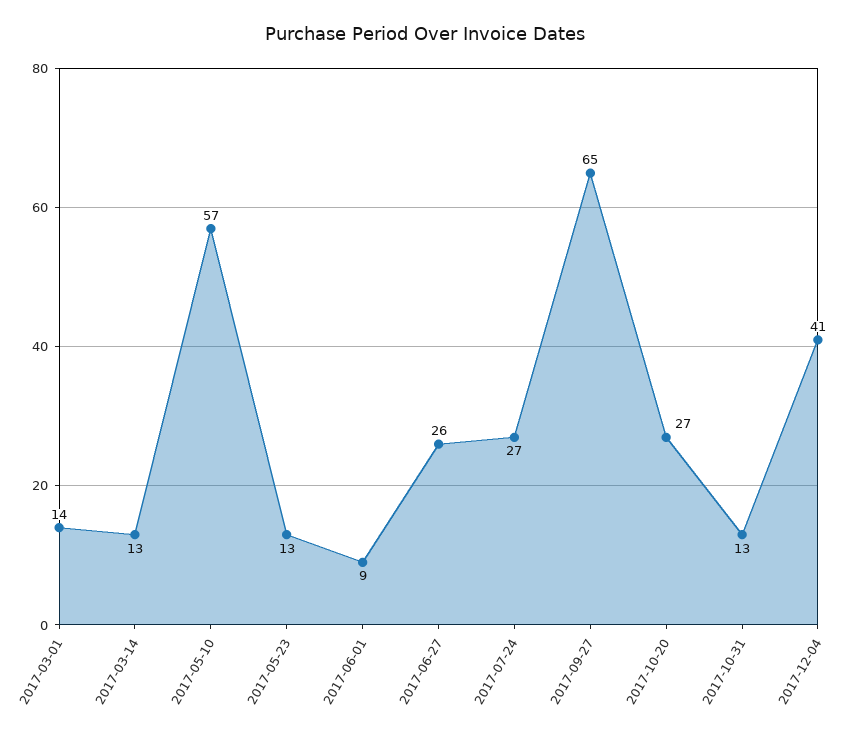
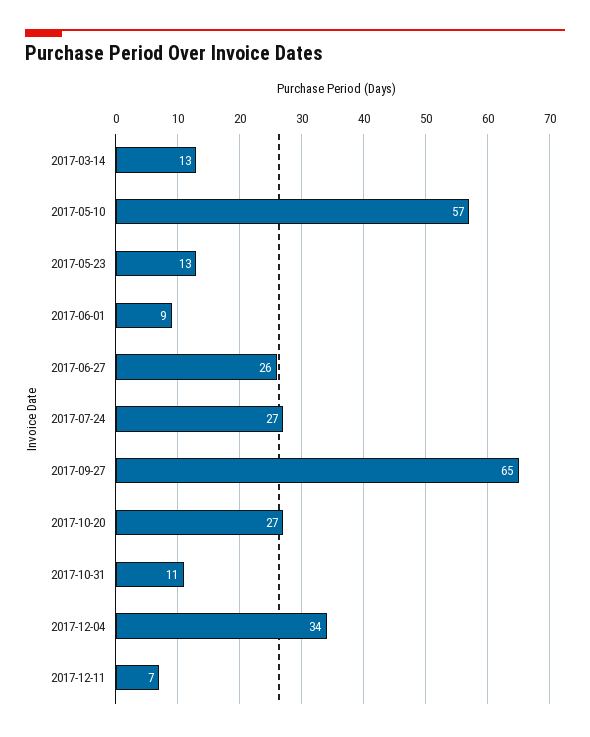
2017-03-01: 14 -> none
2017-10-31: 13 -> 11
2017-12-04: 41 -> 34
2017-12-11: none -> 7

